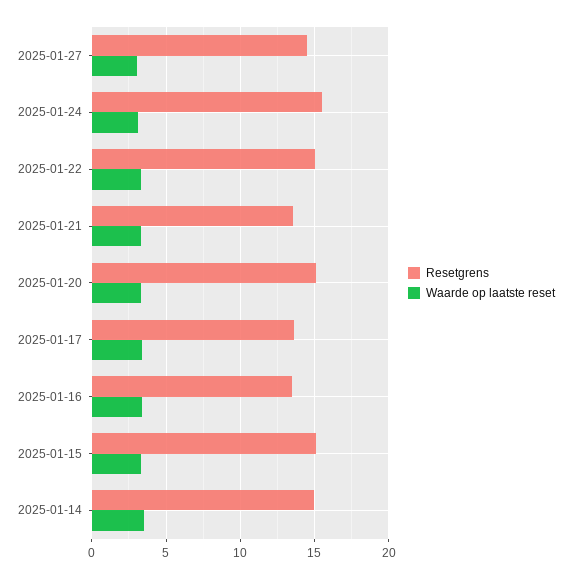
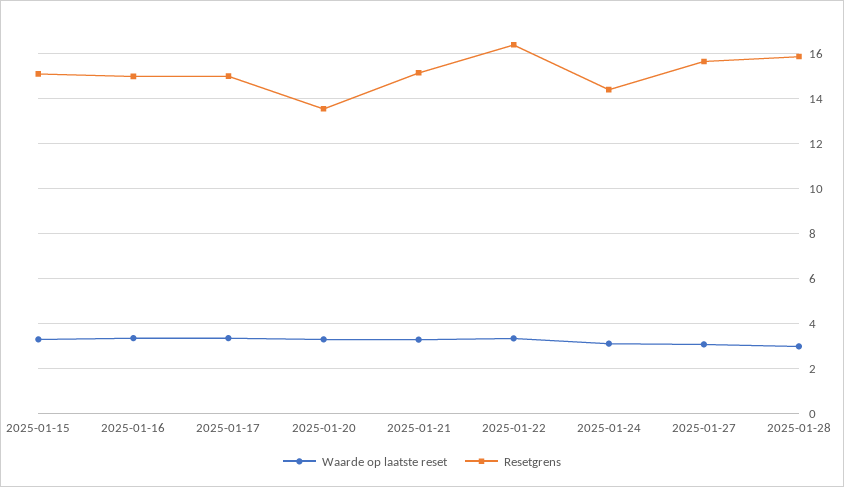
Resetgrens, 2025-01-27: 14.5 -> 15.5
Resetgrens, 2025-01-24: 15.5 -> 14.5
Resetgrens, 2025-01-22: 15 -> 16.5
Resetgrens, 2025-01-21: 13.5 -> 15
Resetgrens, 2025-01-20: 15 -> 13.5
Resetgrens, 2025-01-17: 13.5 -> 15
Resetgrens, 2025-01-16: 13.5 -> 15
Resetgrens, 2025-01-14: 15 -> none
Waarde op laatste reset, 2025-01-14: 3.5 -> none
Waarde op laatste reset, 2025-01-28: none -> 3
Resetgrens, 2025-01-28: none -> 16

